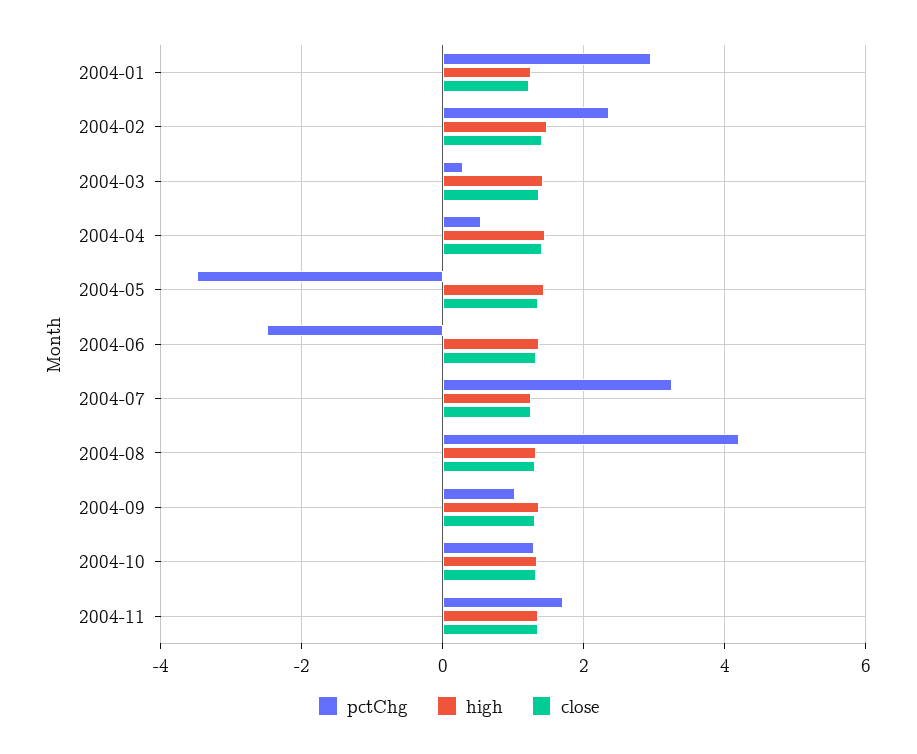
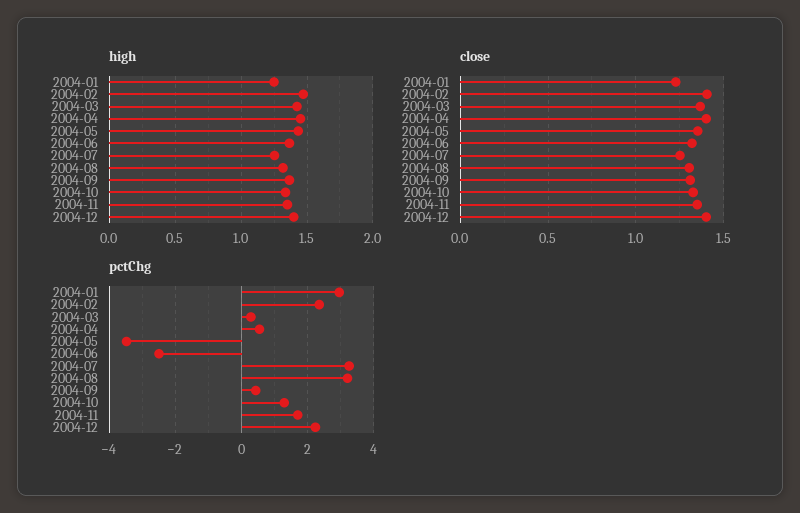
pctChg, 2004-08: 4.2 -> 3.2
pctChg, 2004-09: 1 -> 0.4
high, 2004-12: none -> 1.4
close, 2004-12: none -> 1.4
pctChg, 2004-12: none -> 2.2

